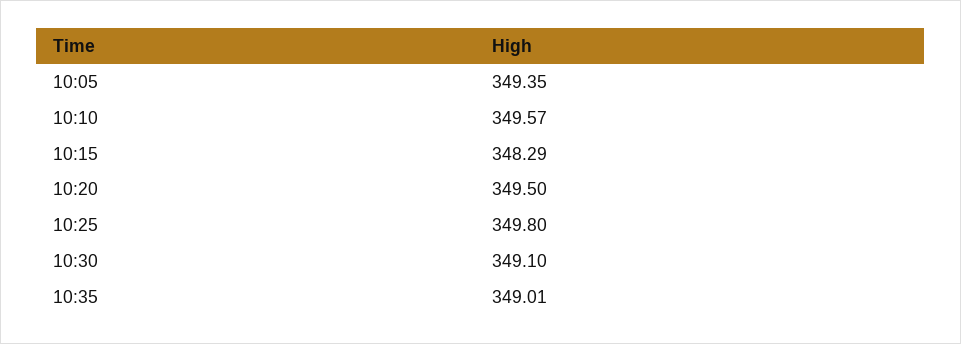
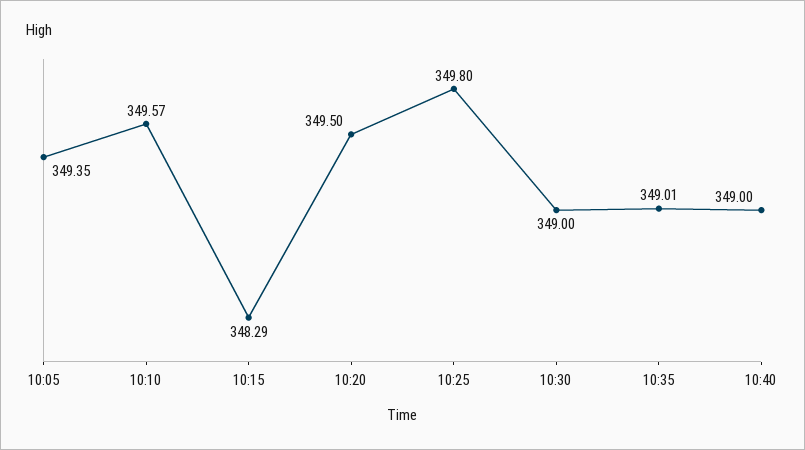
10:30: 349.1 -> 349
10:40: none -> 349

